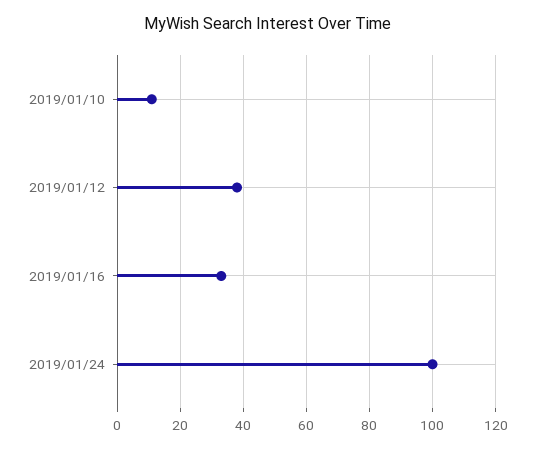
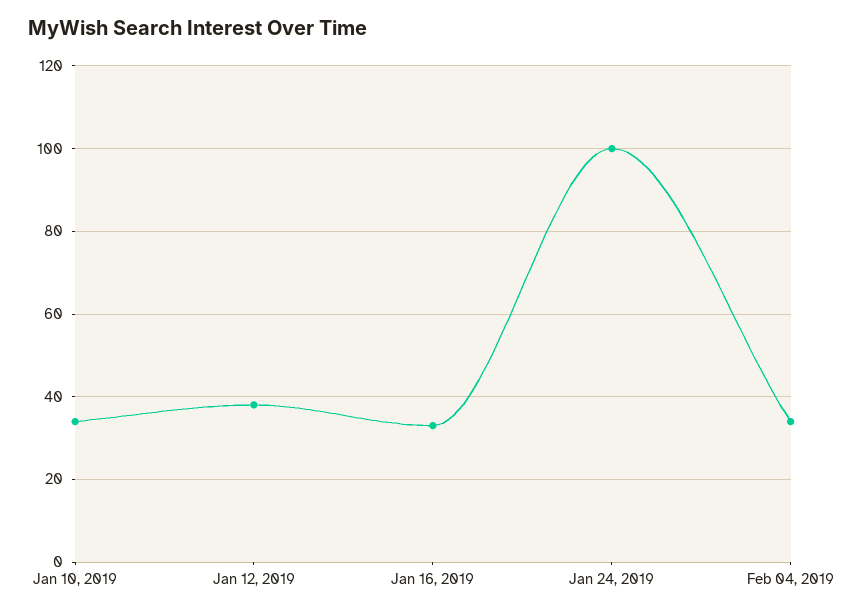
2019/01/10: 10 -> 35
Feb 04, 2019: none -> 35

